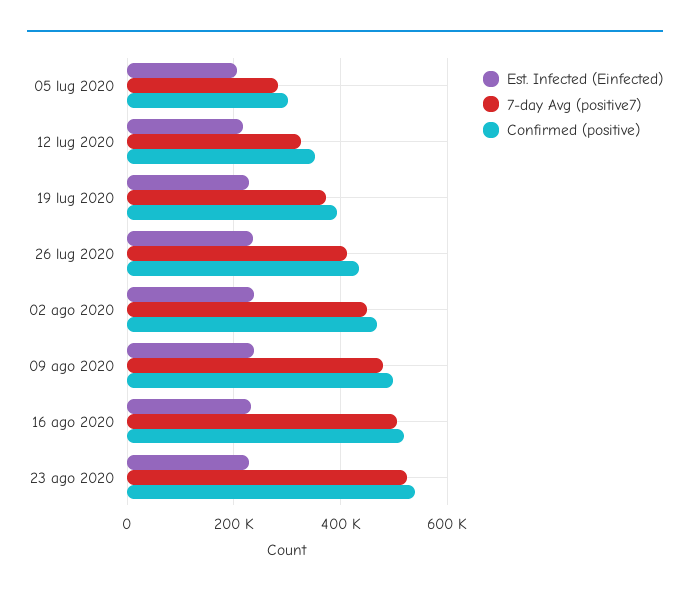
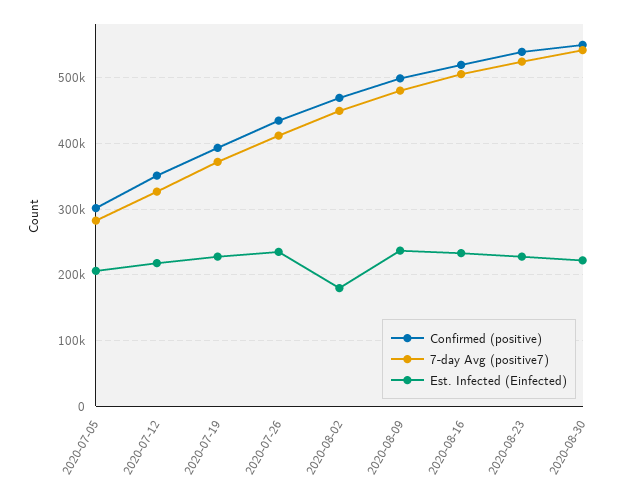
Est. Infected (Einfected), 02 ago 2020: 240000 -> 180000
Confirmed (positive), 2020-08-30: none -> 550000
7-day Avg (positive7), 2020-08-30: none -> 540000
Est. Infected (Einfected), 2020-08-30: none -> 220000

